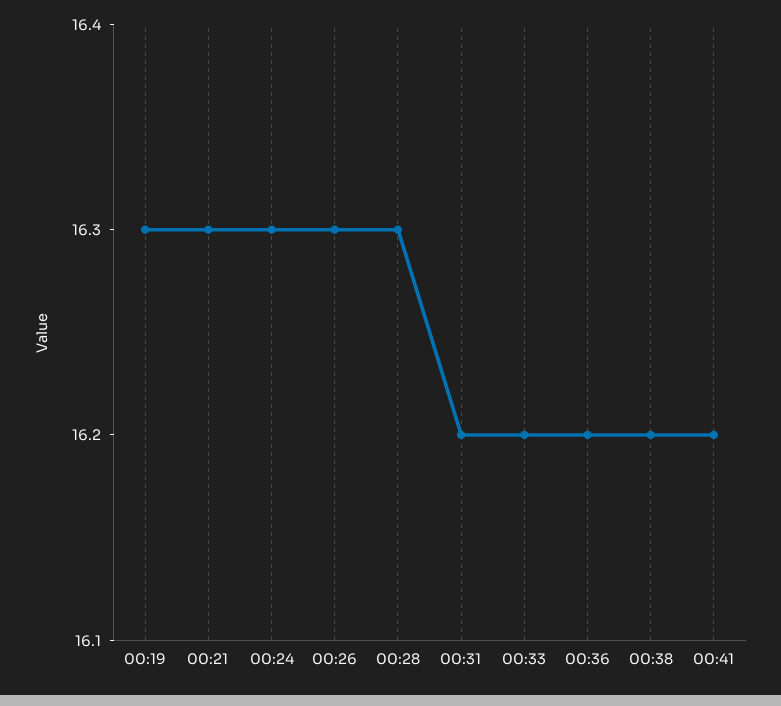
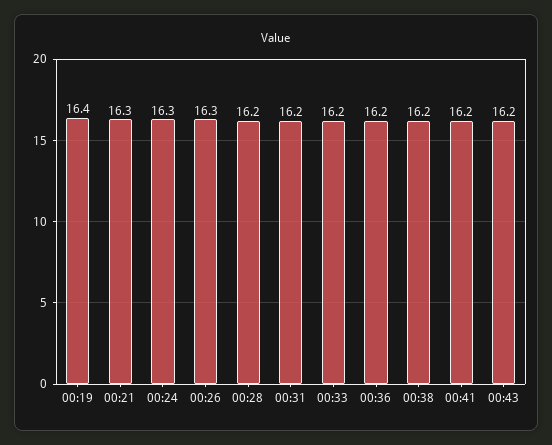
00:19: 16.3 -> 16.4
00:28: 16.3 -> 16.2
00:43: none -> 16.2

